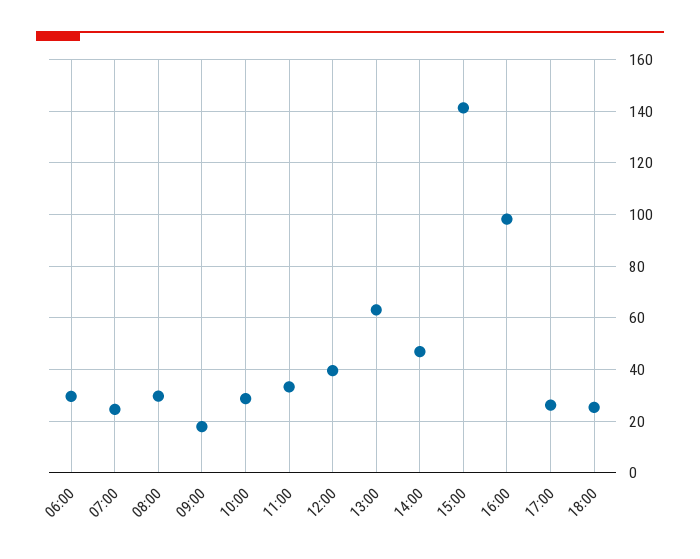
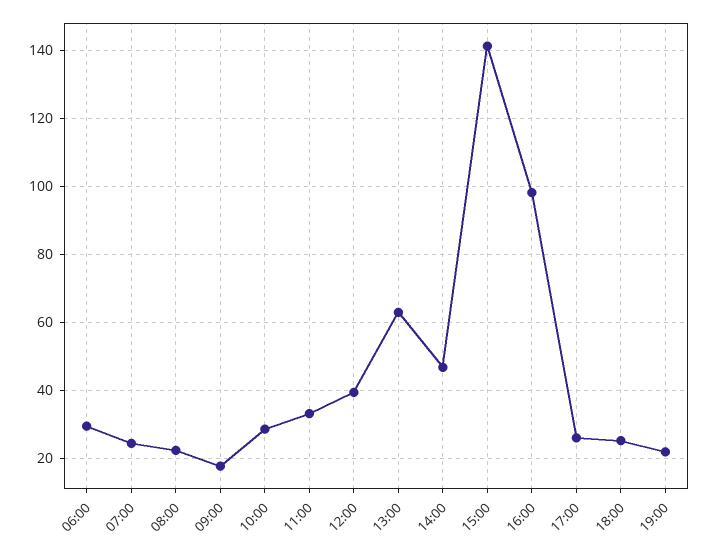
08:00: 30 -> 22
19:00: none -> 22

